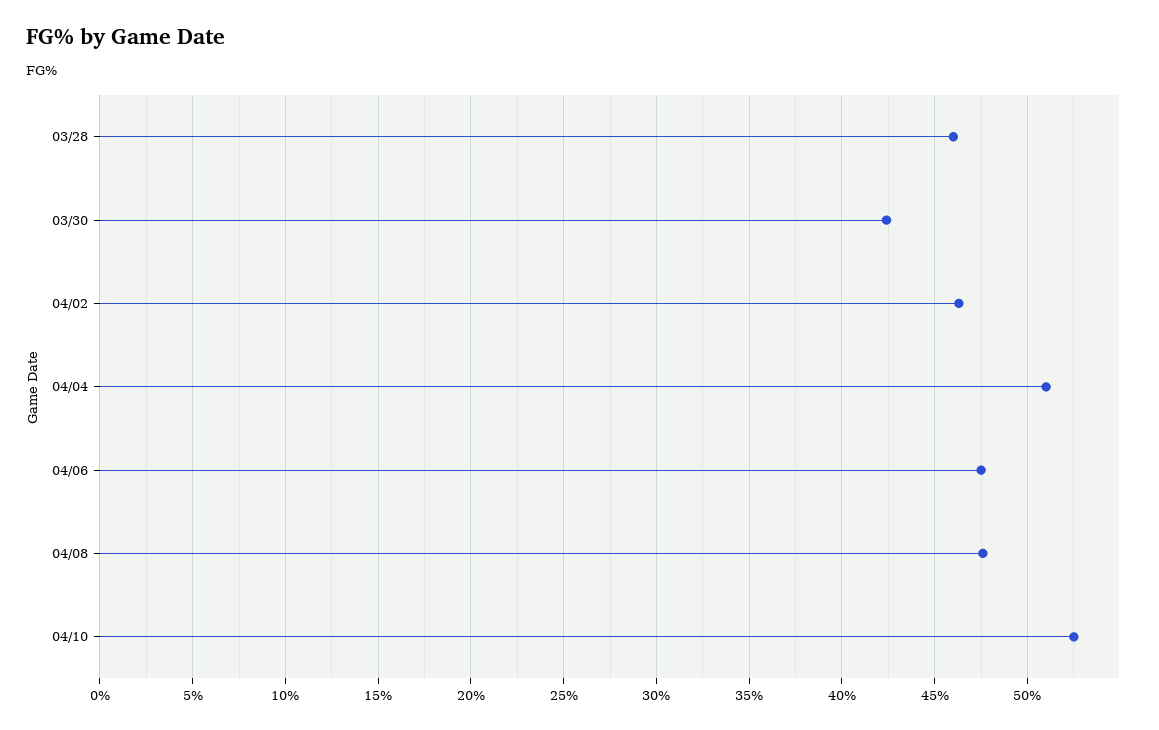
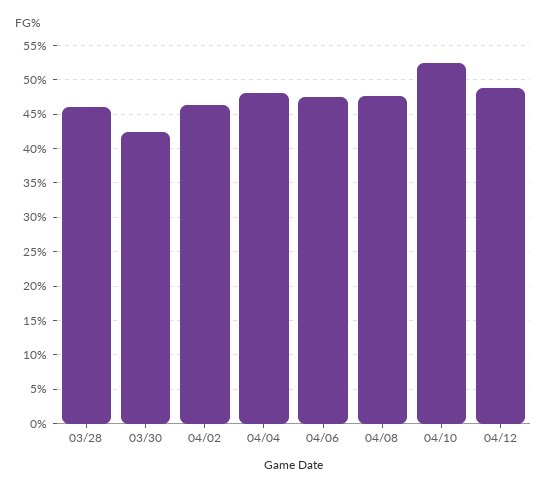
04/04: 51 -> 48
04/12: none -> 49

